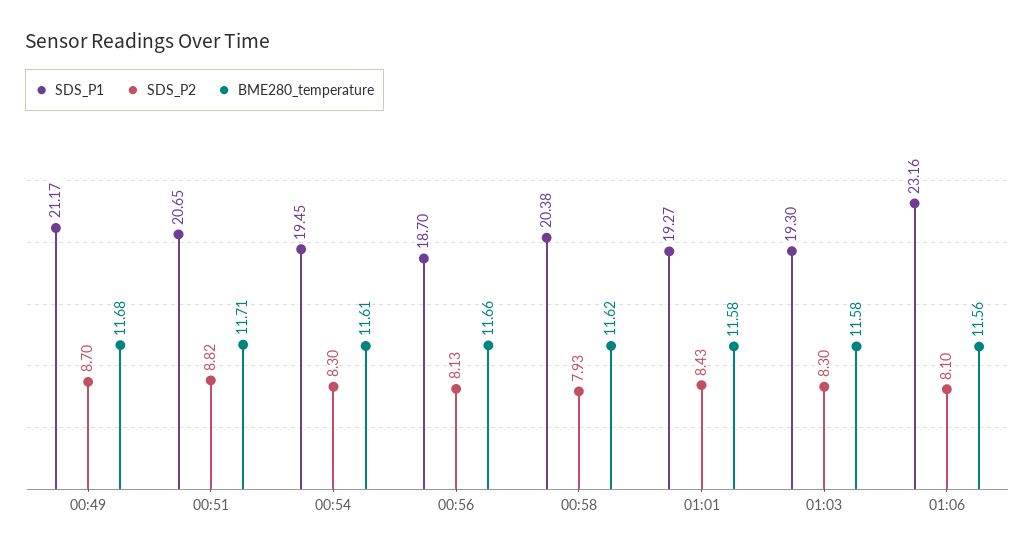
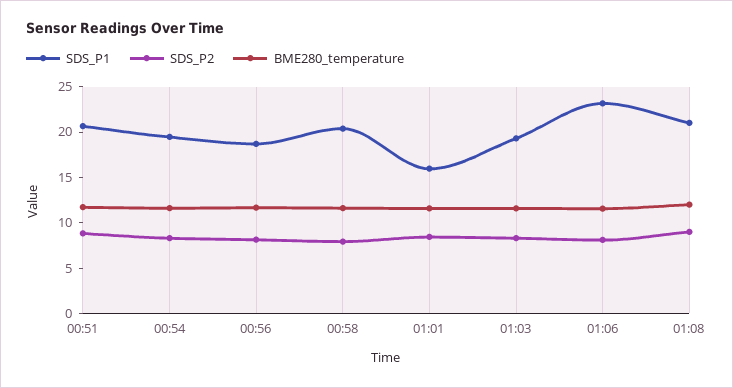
SDS_P1, 00:49: 21.17 -> none
SDS_P2, 00:49: 8.7 -> none
BME280_temperature, 00:49: 11.68 -> none
SDS_P1, 01:01: 19.27 -> 16
SDS_P1, 01:08: none -> 21
SDS_P2, 01:08: none -> 9
BME280_temperature, 01:08: none -> 12

